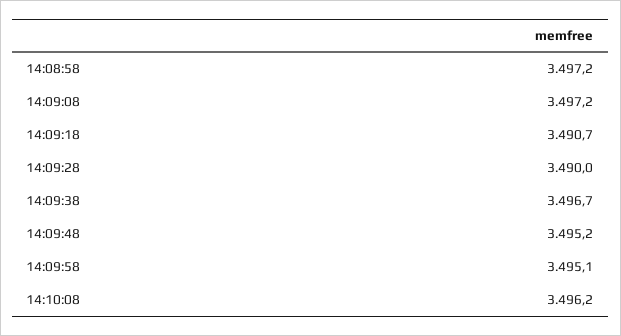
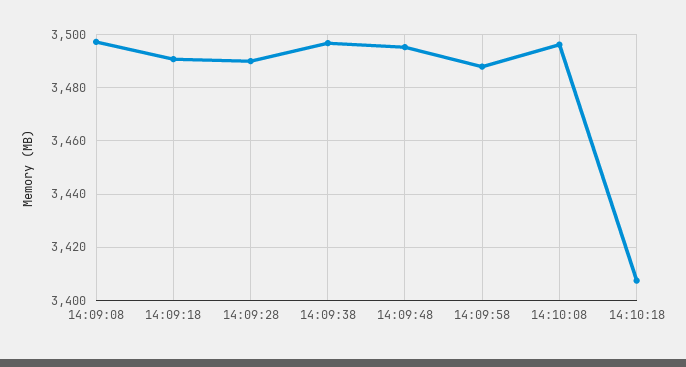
14:08:58: 3497.2 -> none
14:09:58: 3495.1 -> 3487.5
14:10:18: none -> 3407.5

